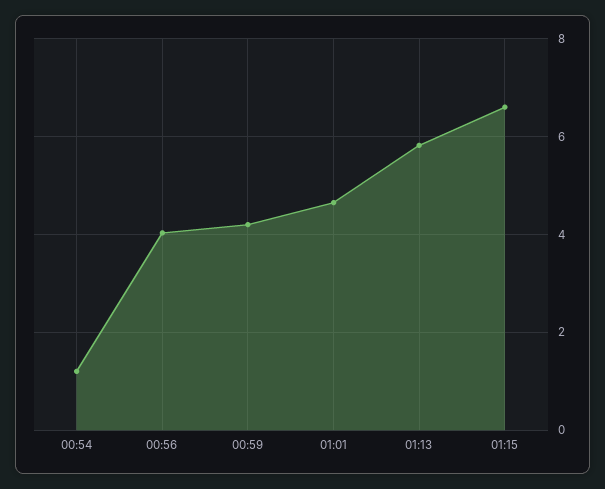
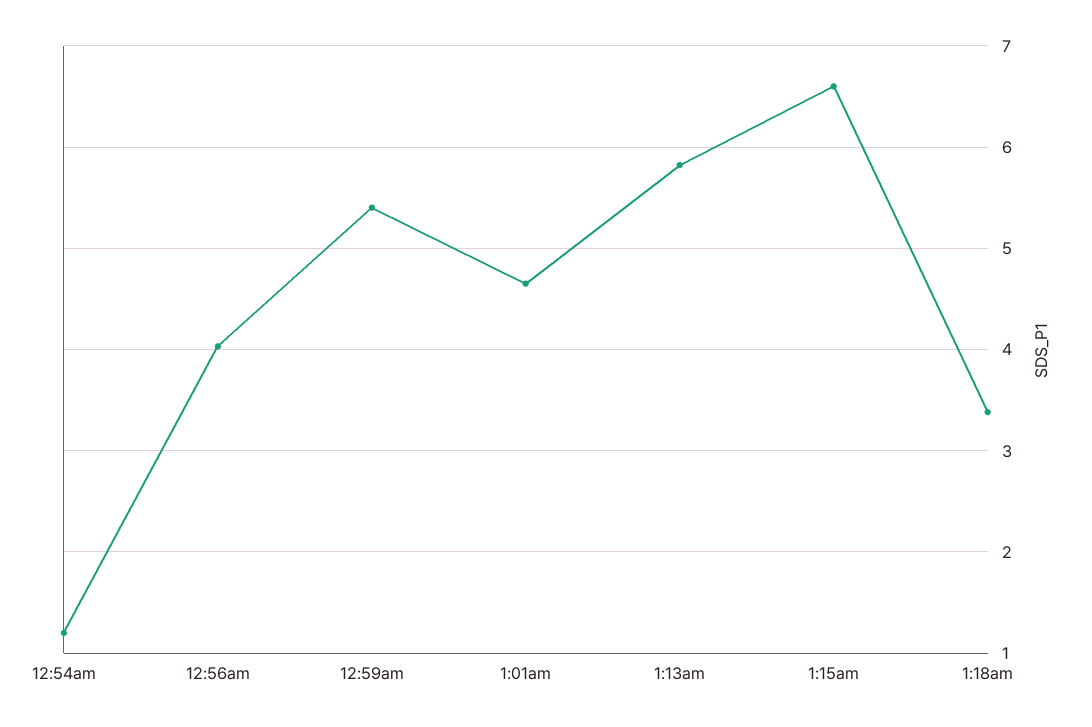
00:59: 4.2 -> 5.4
1:18am: none -> 3.4

